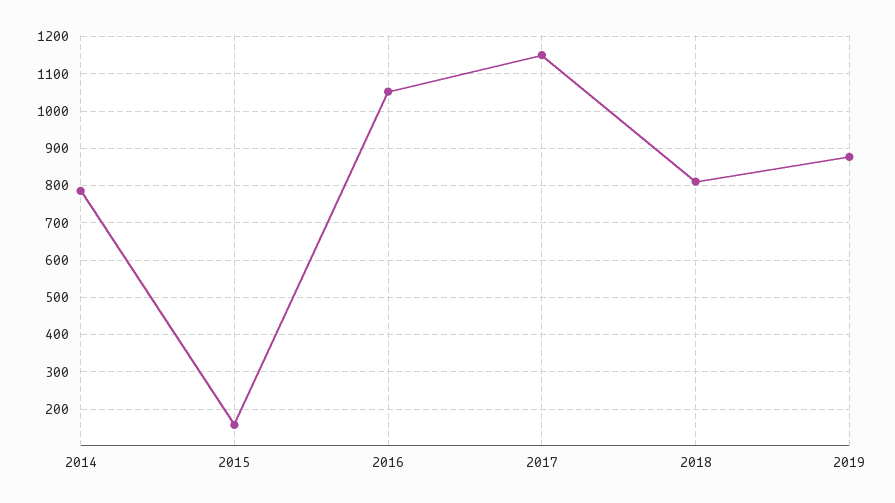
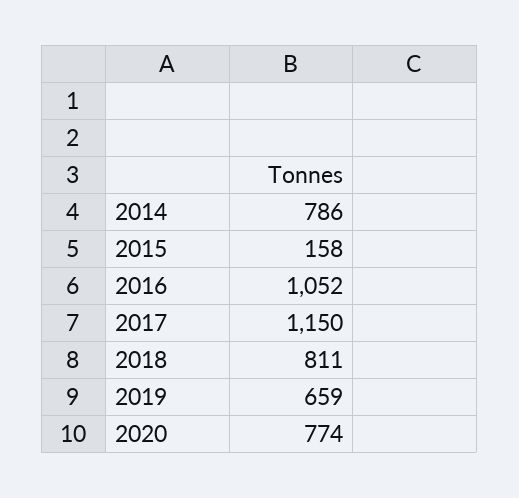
2019: 880 -> 659
2020: none -> 774

